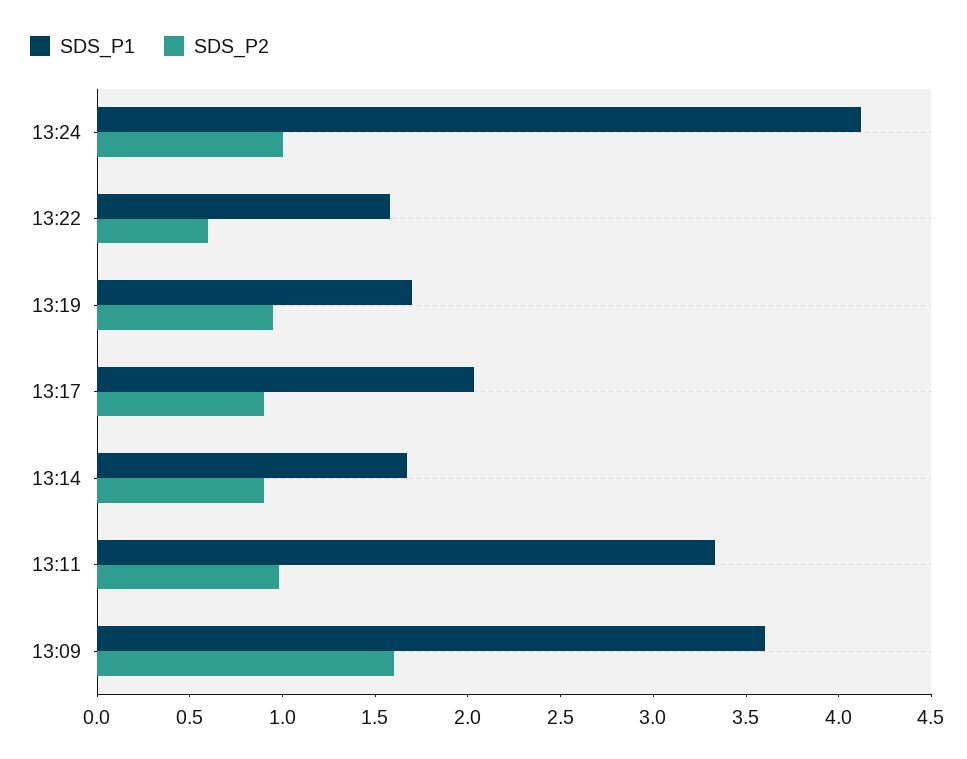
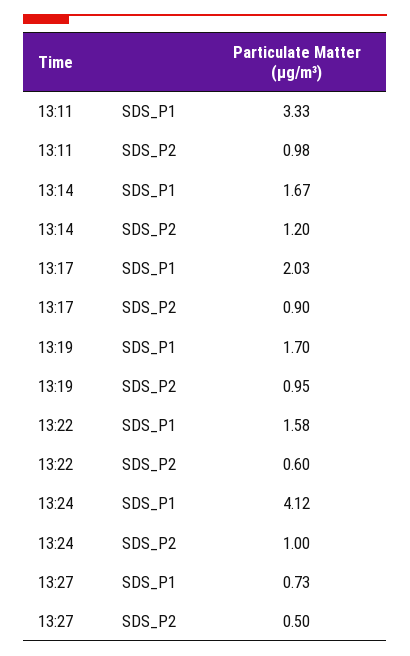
SDS_P2, 13:14: 0.9 -> 1.2
SDS_P1, 13:09: 3.6 -> none
SDS_P2, 13:09: 1.6 -> none
SDS_P1, 13:27: none -> 0.73
SDS_P2, 13:27: none -> 0.5

